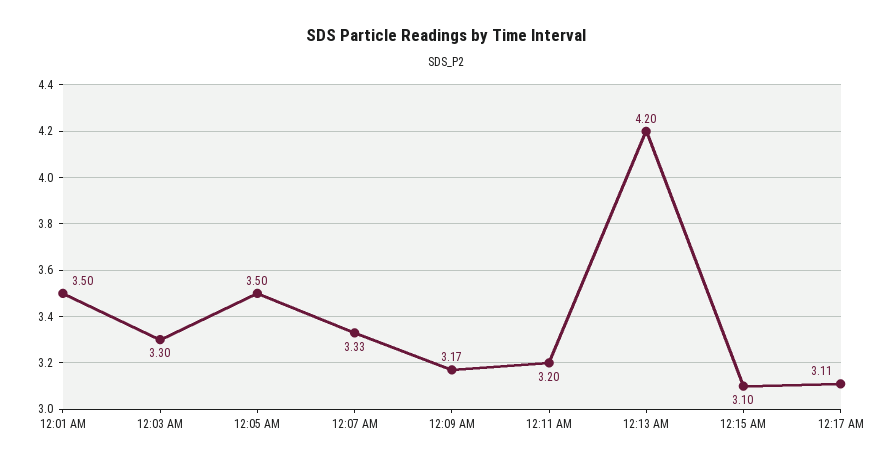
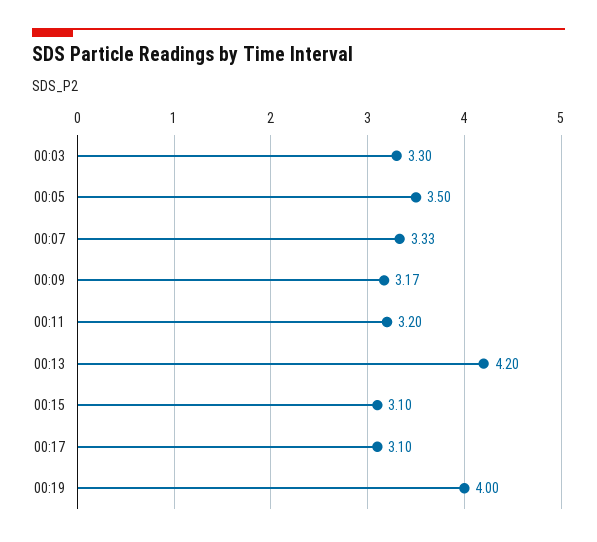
12:01 AM: 3.5 -> none
12:17 AM: 3.11 -> 3.1
00:19: none -> 4

